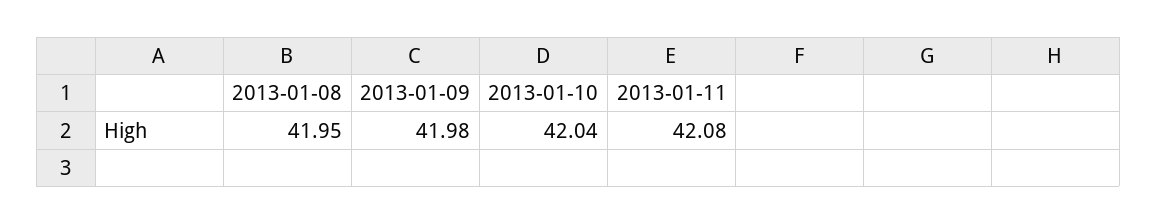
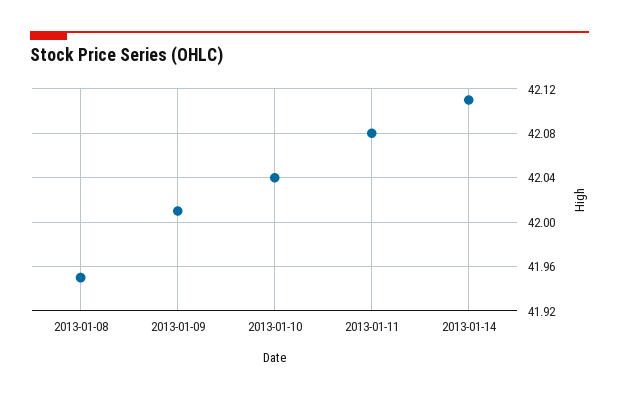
2013-01-09: 41.98 -> 42.01
2013-01-14: none -> 42.11

